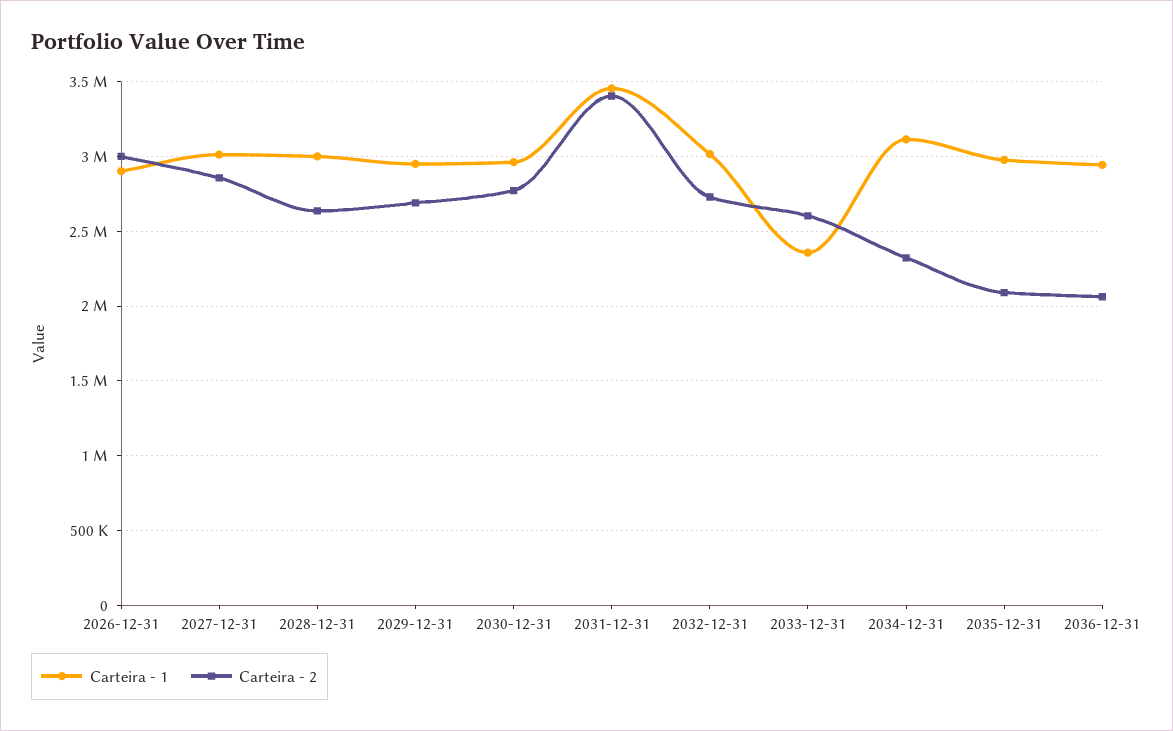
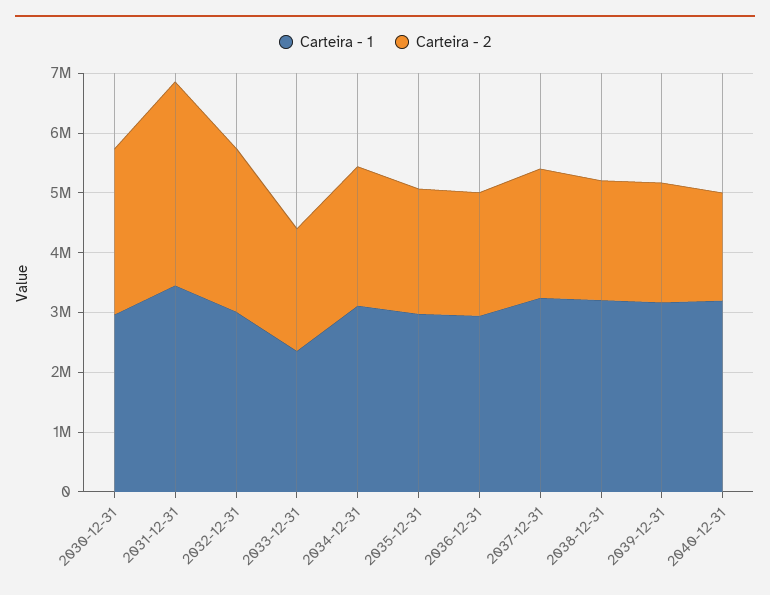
Carteira - 1, 2026-12-31: 2900000 -> none
Carteira - 2, 2026-12-31: 3000000 -> none
Carteira - 1, 2027-12-31: 3000000 -> none
Carteira - 2, 2027-12-31: 2850000 -> none
Carteira - 1, 2028-12-31: 3000000 -> none
Carteira - 2, 2028-12-31: 2650000 -> none
Carteira - 1, 2029-12-31: 2950000 -> none
Carteira - 2, 2029-12-31: 2700000 -> none
Carteira - 2, 2033-12-31: 2600000 -> 2000000
Carteira - 1, 2037-12-31: none -> 3200000
Carteira - 2, 2037-12-31: none -> 2200000
Carteira - 1, 2038-12-31: none -> 3200000
Carteira - 2, 2038-12-31: none -> 2000000
Carteira - 1, 2039-12-31: none -> 3200000
Carteira - 2, 2039-12-31: none -> 2000000
Carteira - 1, 2040-12-31: none -> 3200000
Carteira - 2, 2040-12-31: none -> 1800000

